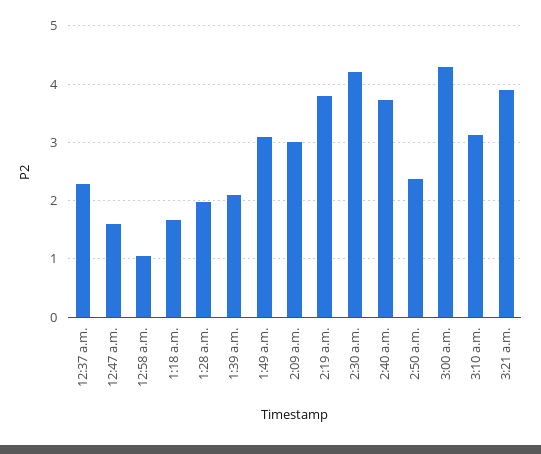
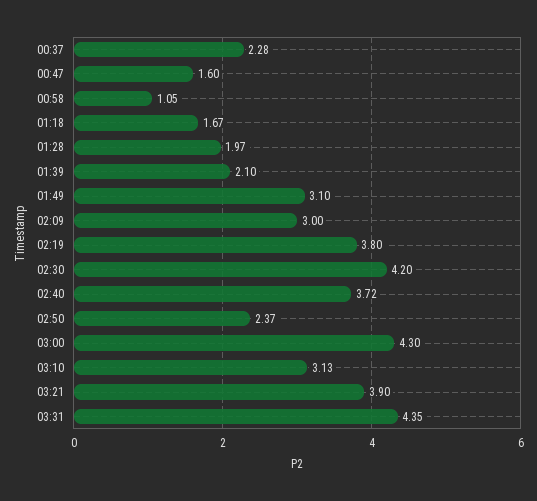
03:31: none -> 4.35

